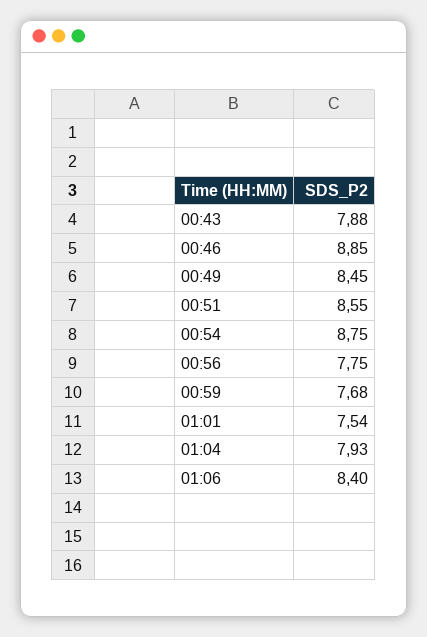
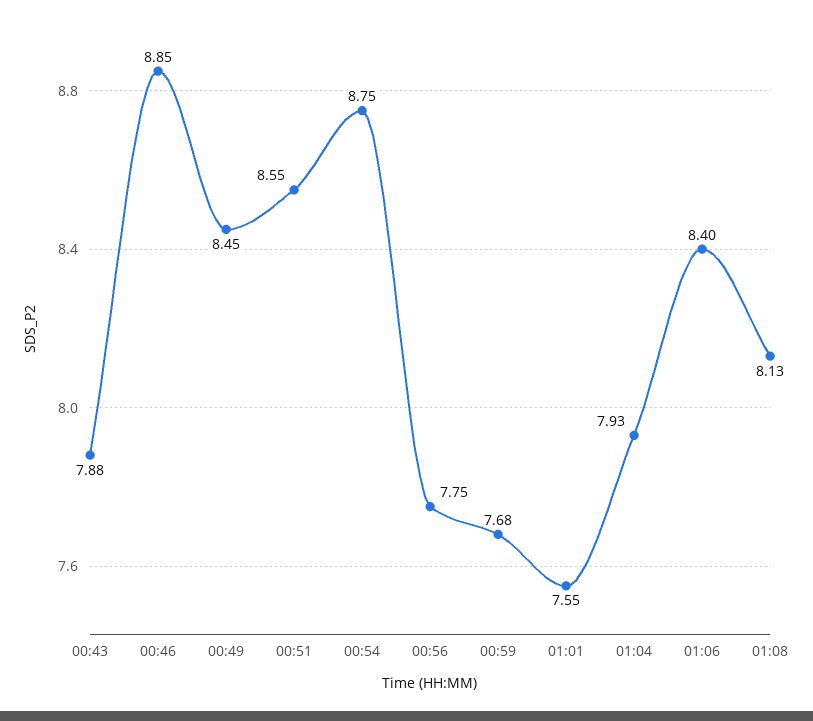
01:01: 7.54 -> 7.55
01:08: none -> 8.13

